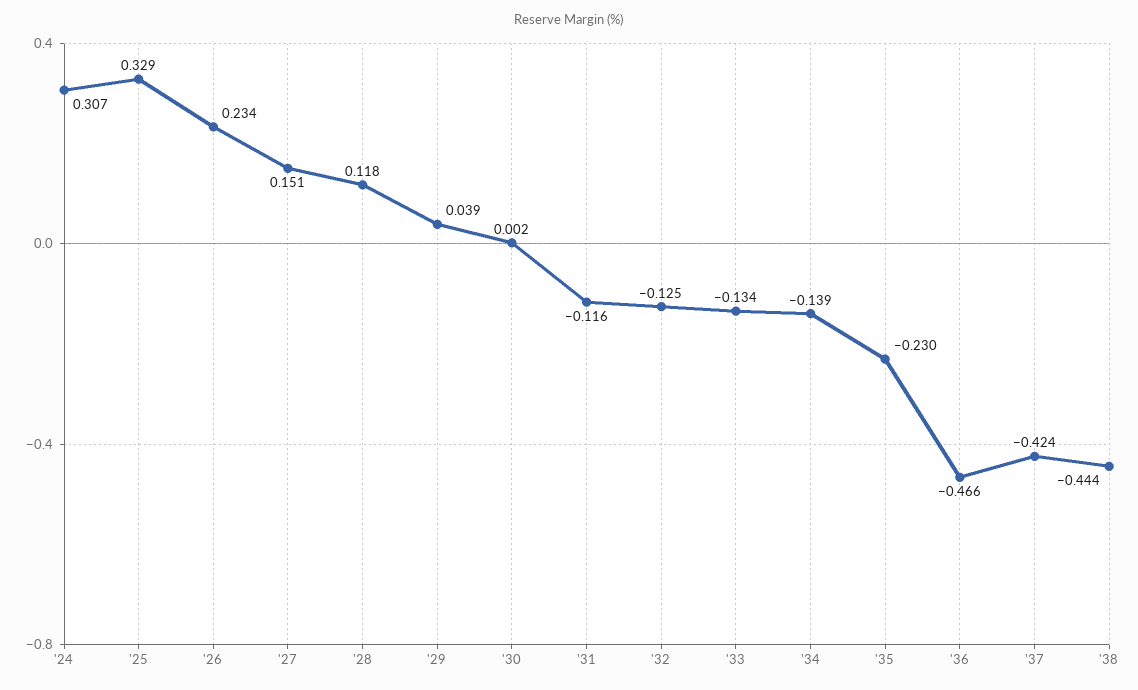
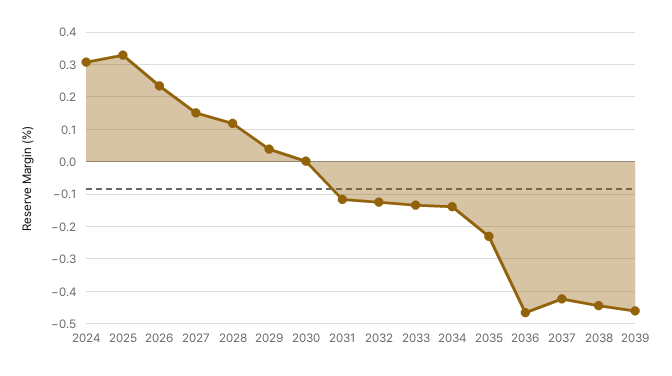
2039: none -> -0.46

